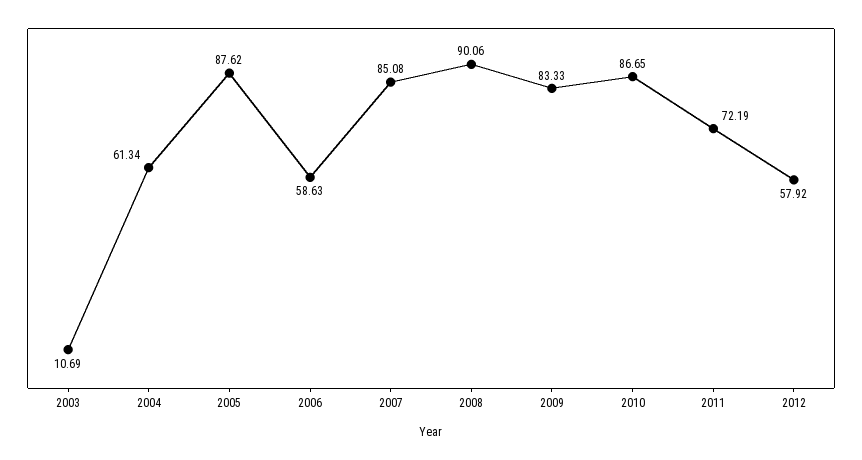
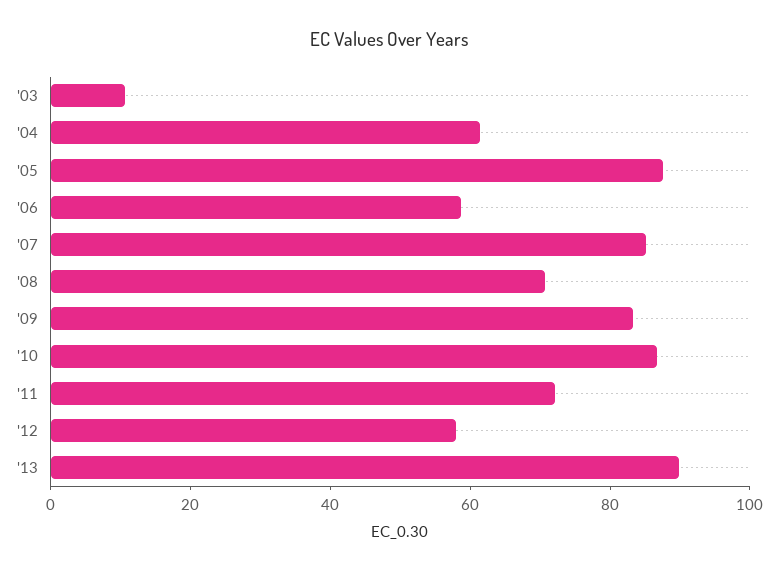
2008: 90.06 -> 70
'13: none -> 90

